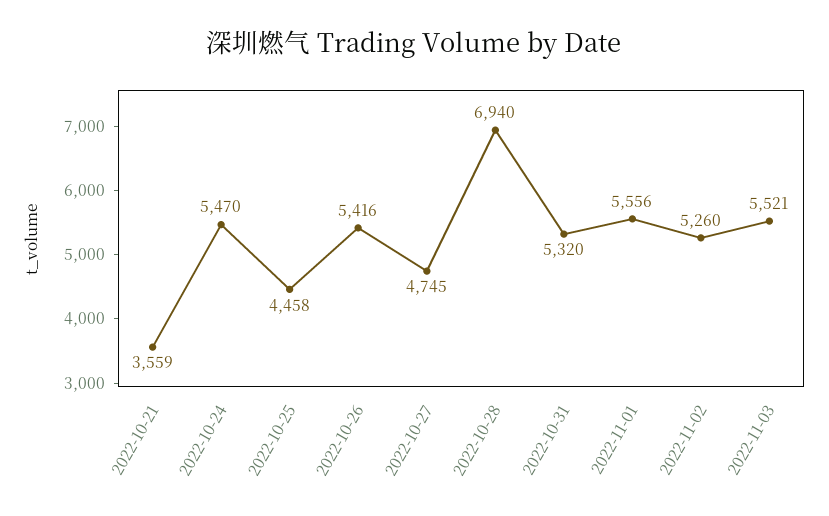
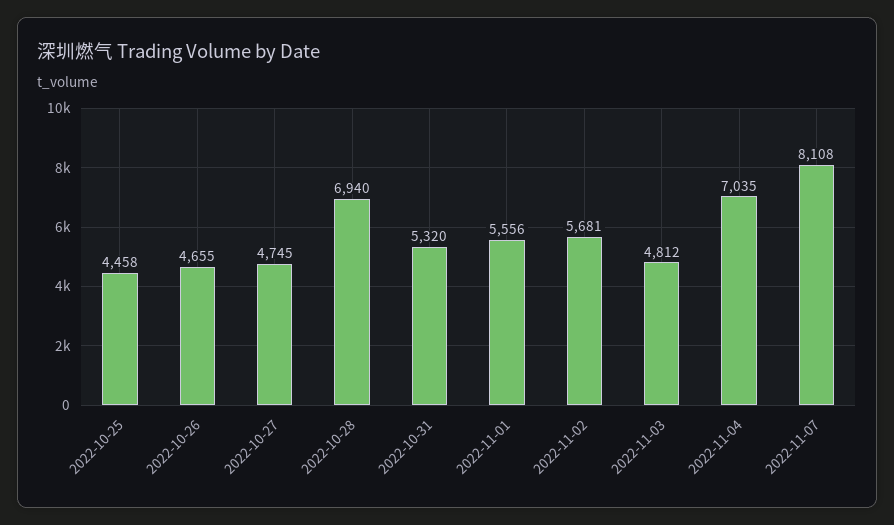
2022-10-21: 3559 -> none
2022-10-24: 5470 -> none
2022-10-26: 5416 -> 4655
2022-11-02: 5260 -> 5681
2022-11-03: 5521 -> 4812
2022-11-04: none -> 7035
2022-11-07: none -> 8108

